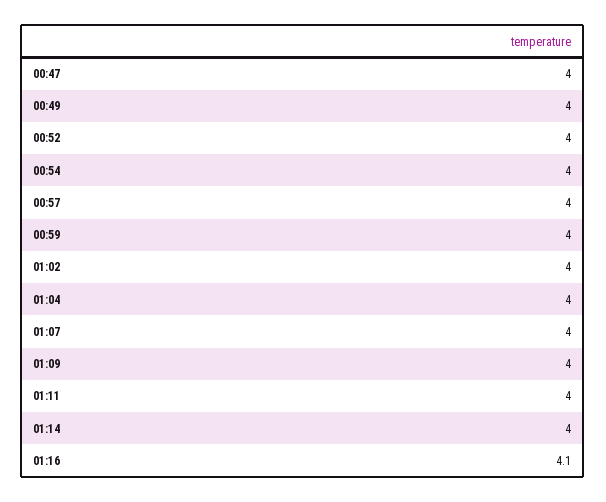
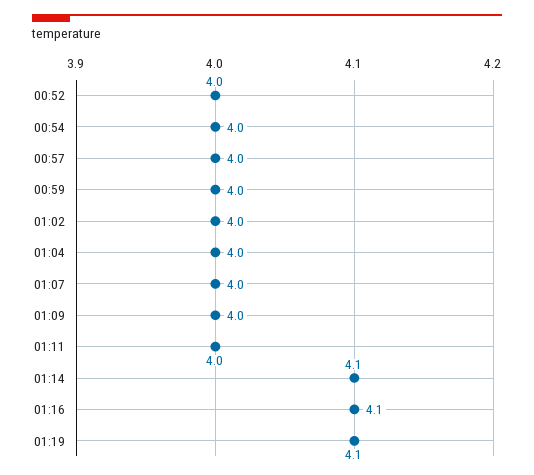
00:47: 4 -> none
00:49: 4 -> none
01:14: 4 -> 4.1
01:19: none -> 4.1

